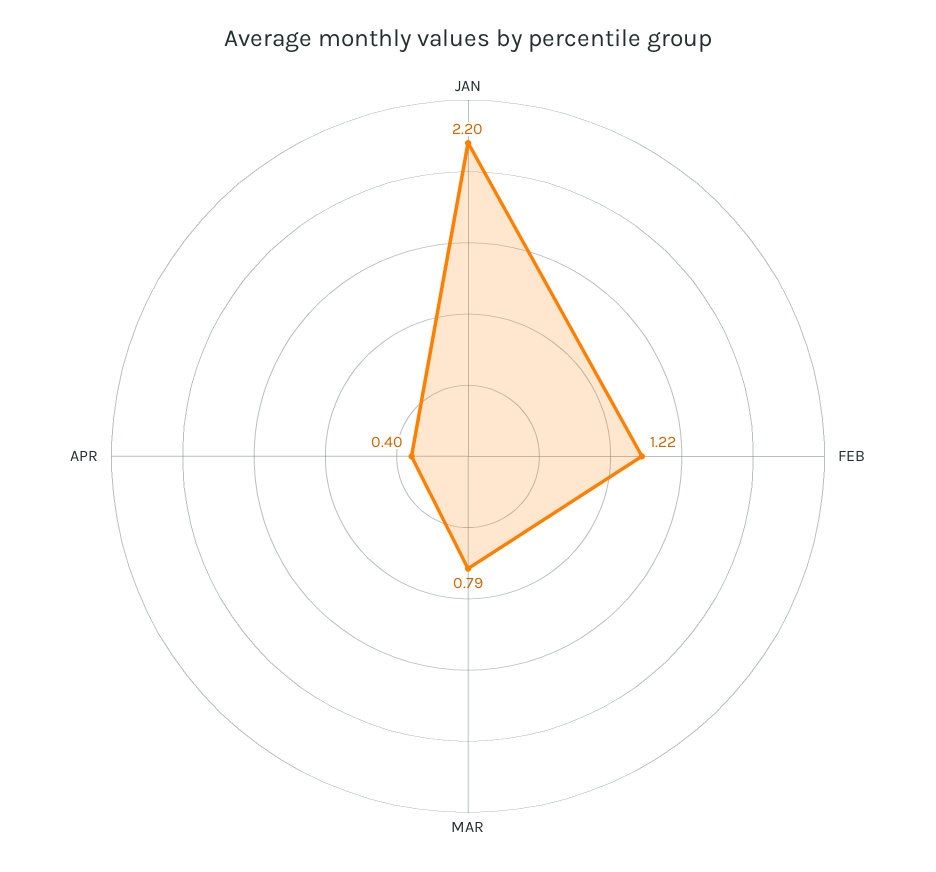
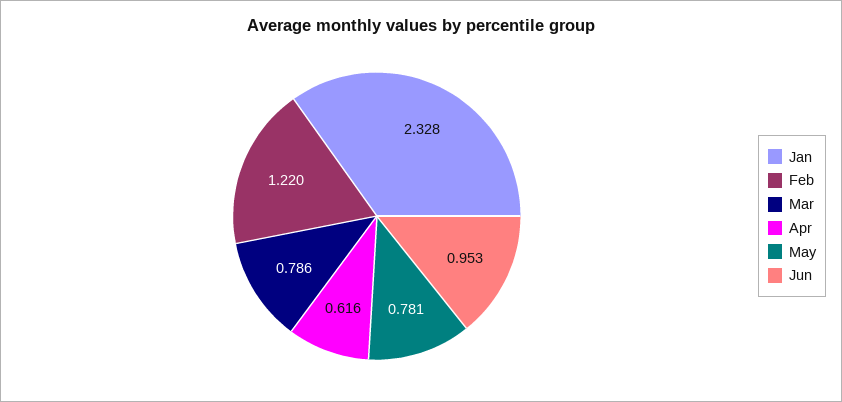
JAN: 2.2 -> 2.328
APR: 0.4 -> 0.616
May: none -> 0.781
Jun: none -> 0.953

